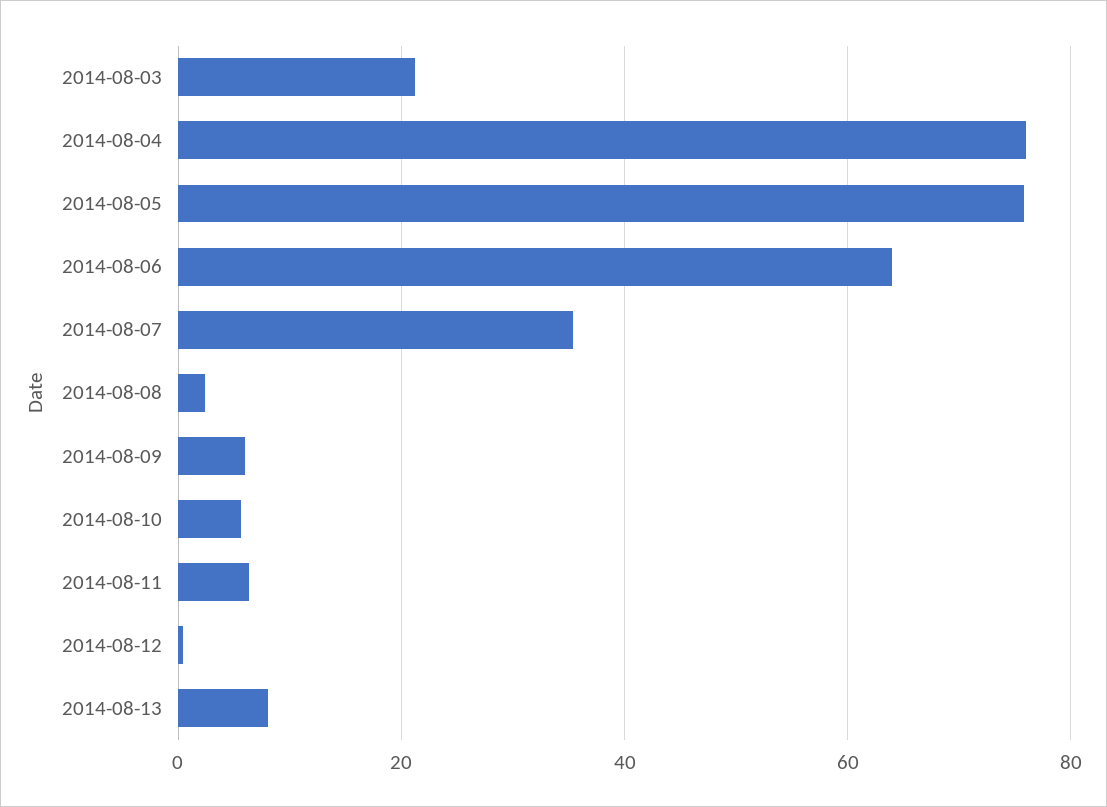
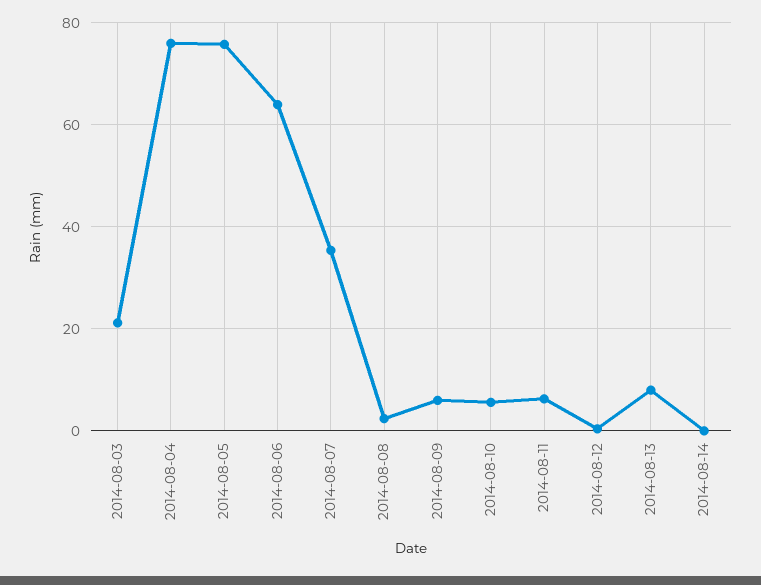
2014-08-14: none -> 0

